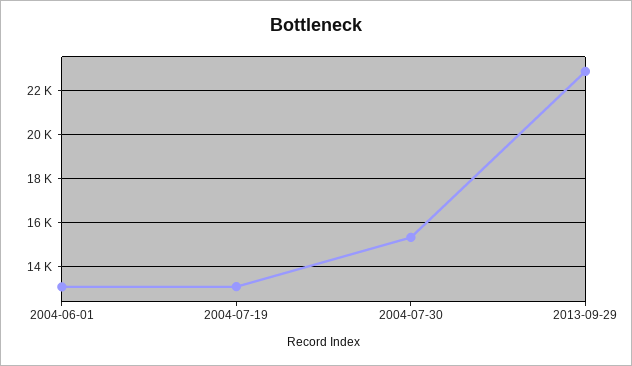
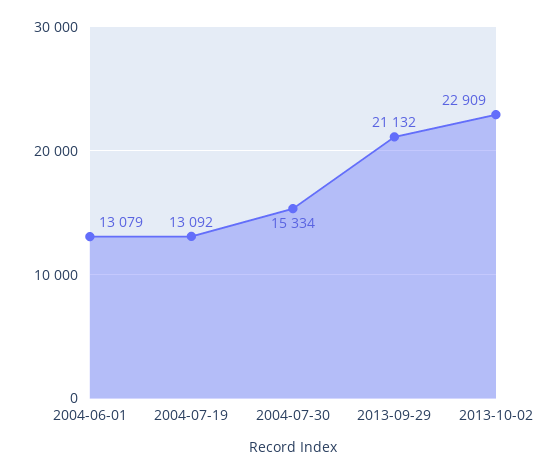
2013-09-29: 23000 -> 21132
2013-10-02: none -> 22909

